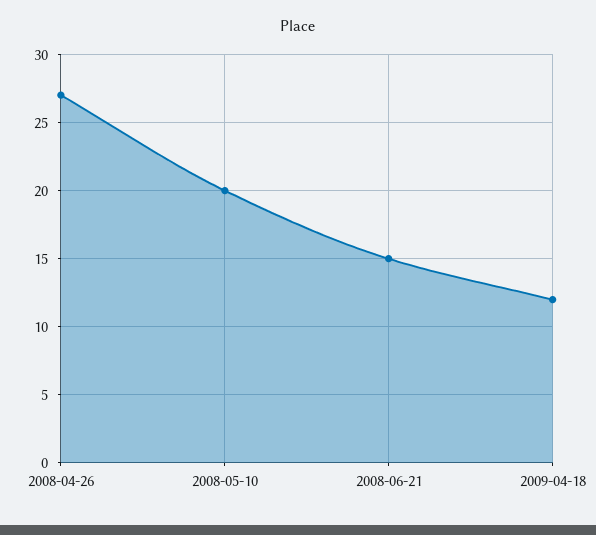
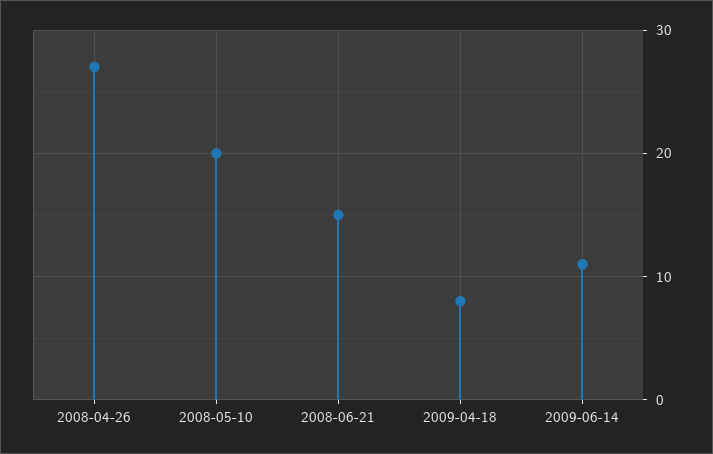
2009-04-18: 12 -> 8
2009-06-14: none -> 11

